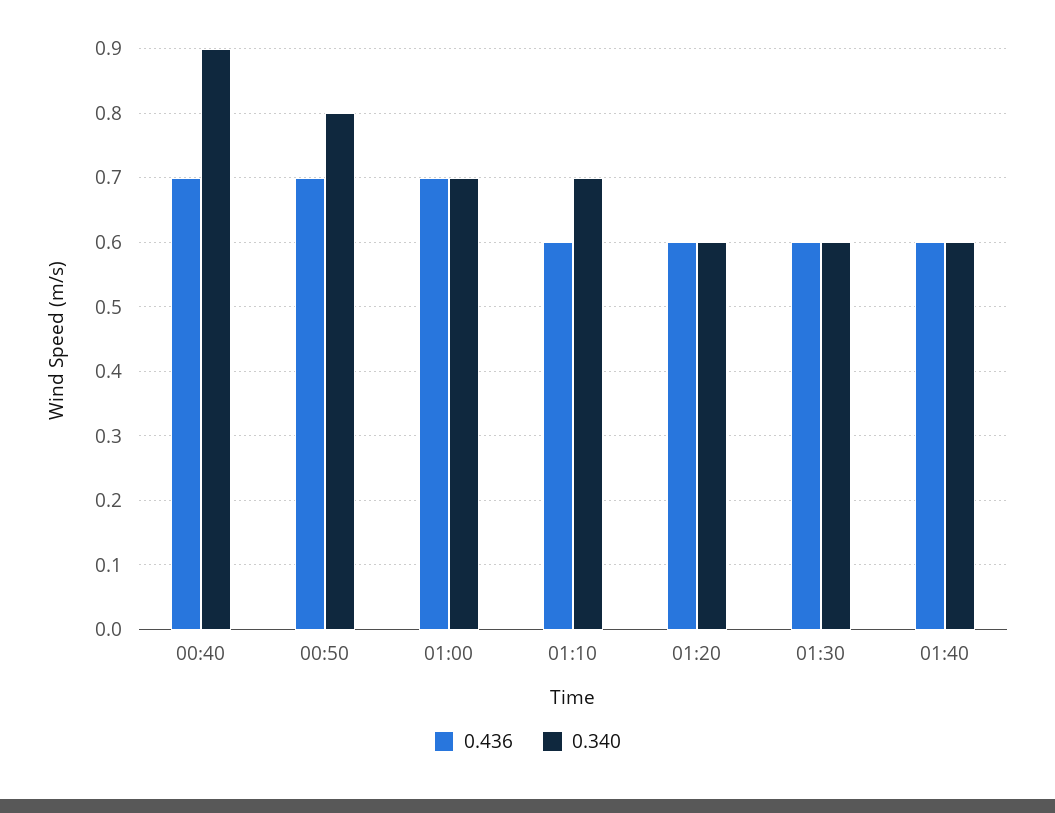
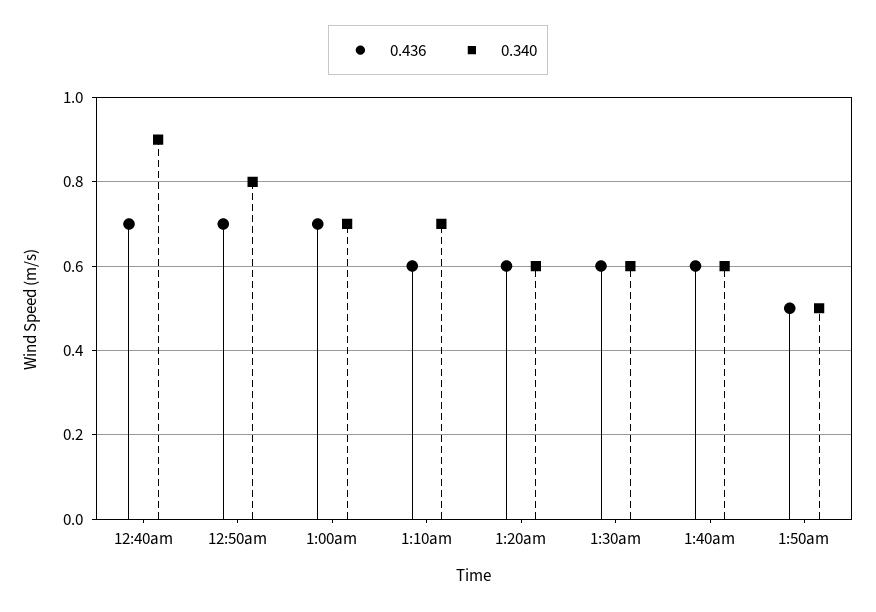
0.436, 1:50am: none -> 0.5
0.340, 1:50am: none -> 0.5

